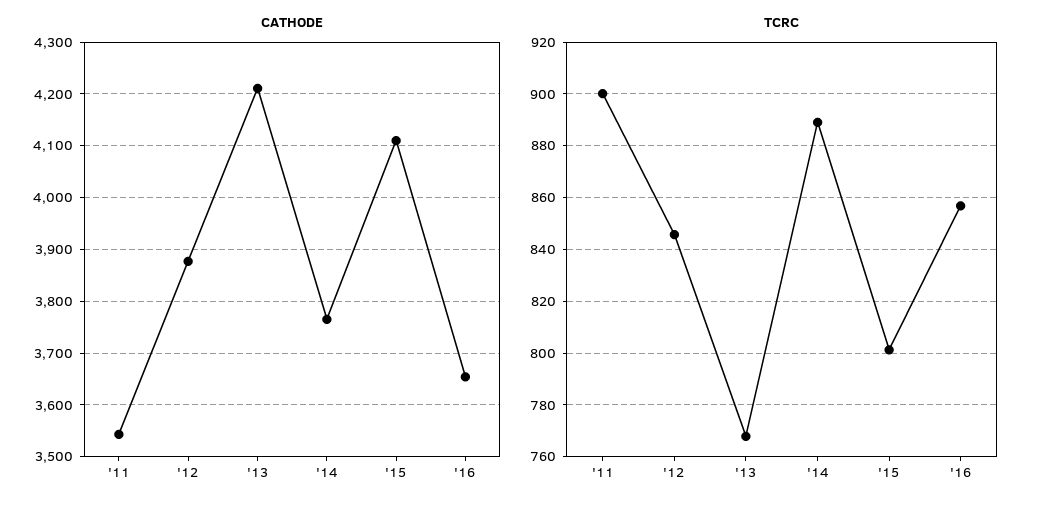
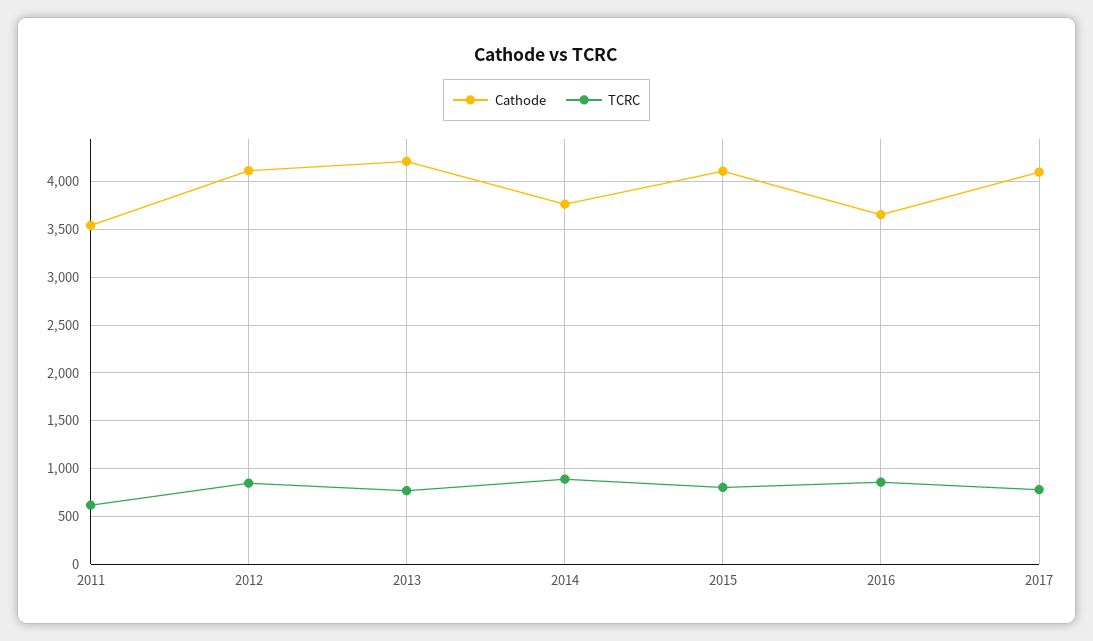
CATHODE, '12: 3880 -> 4100
TCRC, '11: 900 -> 600
CATHODE, 2017: none -> 4100
TCRC, 2017: none -> 800

